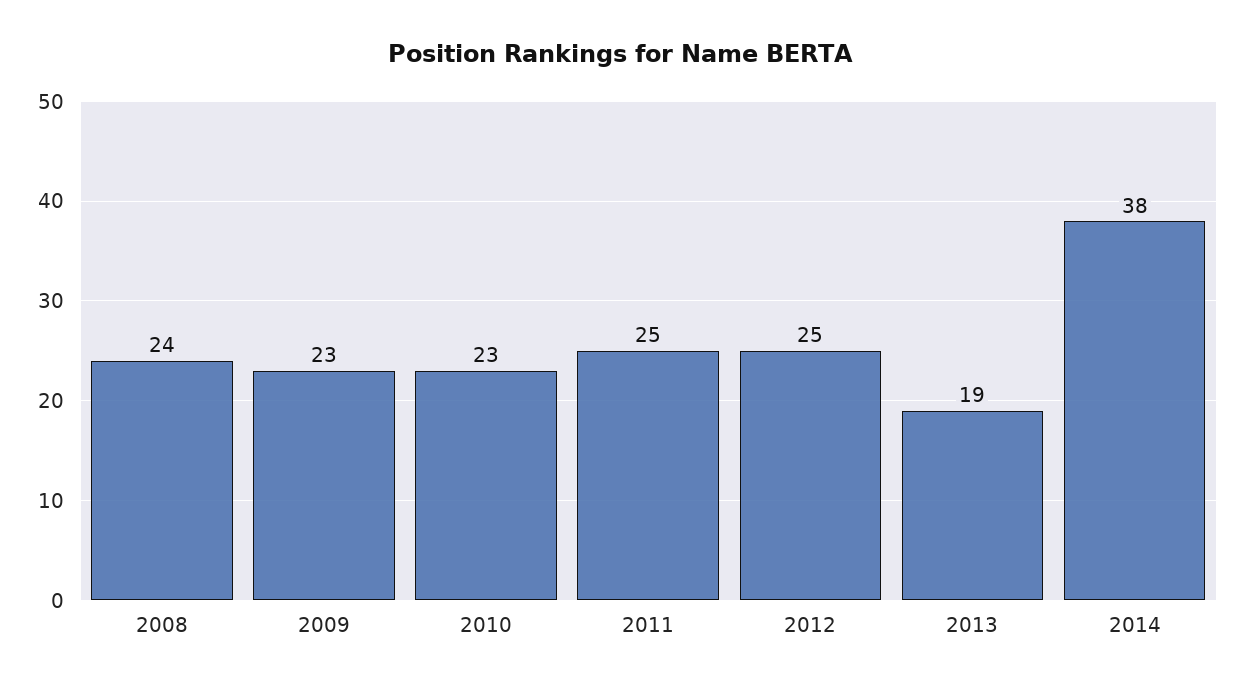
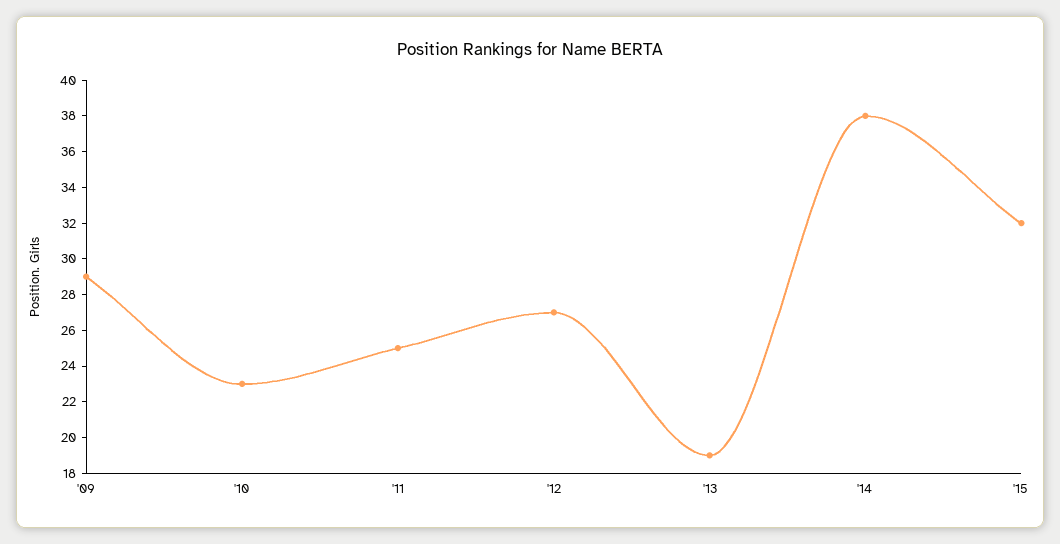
2008: 24 -> none
2009: 23 -> 29
2012: 25 -> 27
'15: none -> 32

